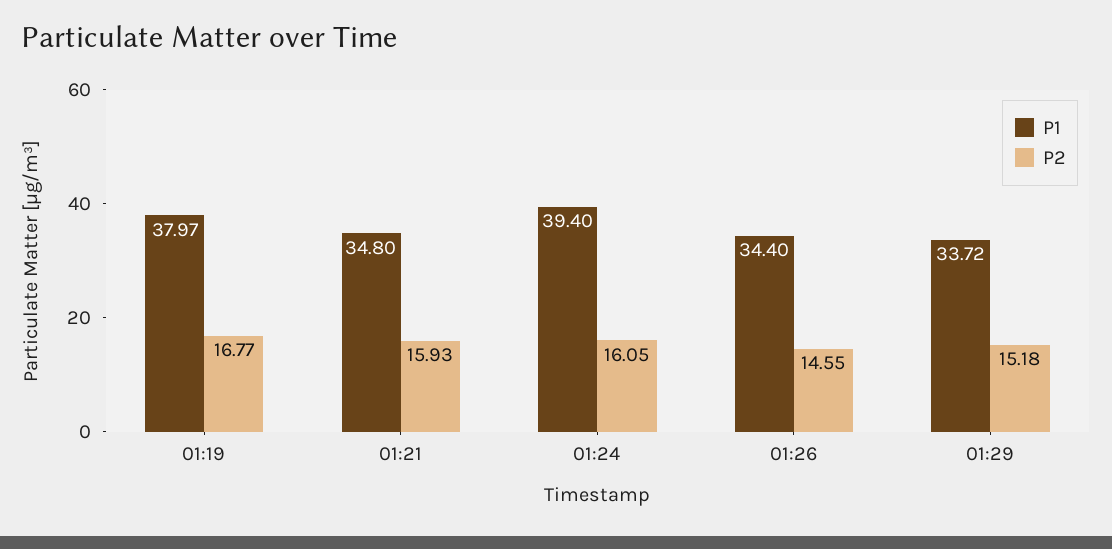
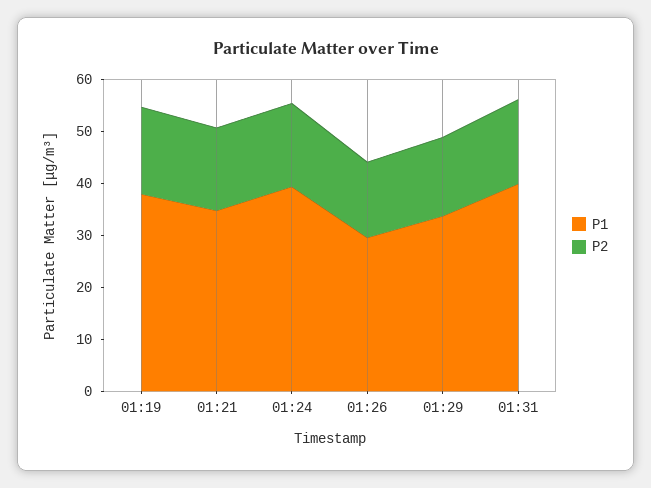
P1, 01:26: 34.4 -> 30
P1, 01:31: none -> 40
P2, 01:31: none -> 16

